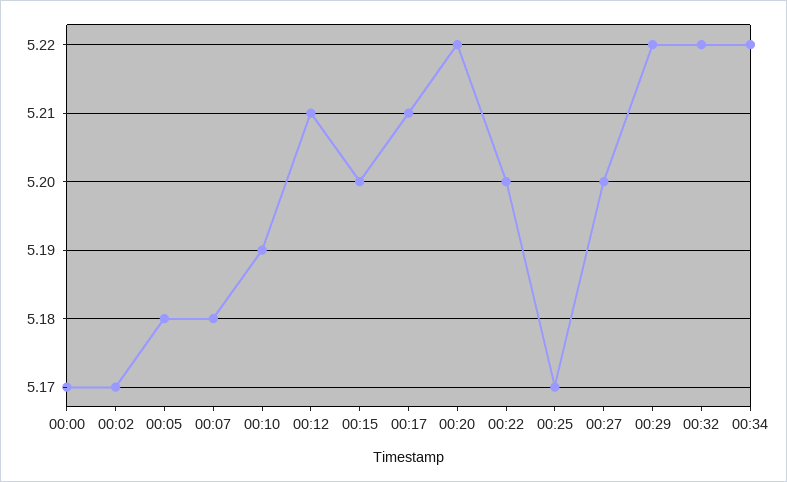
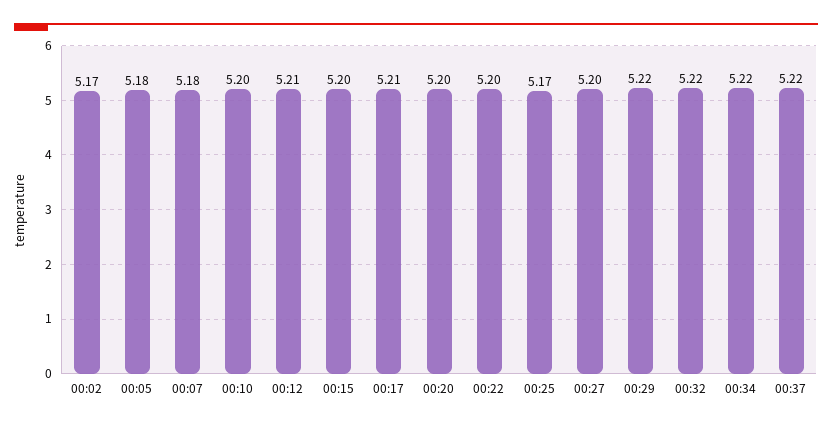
00:00: 5.17 -> none
00:10: 5.19 -> 5.2
00:20: 5.22 -> 5.2
00:37: none -> 5.22

